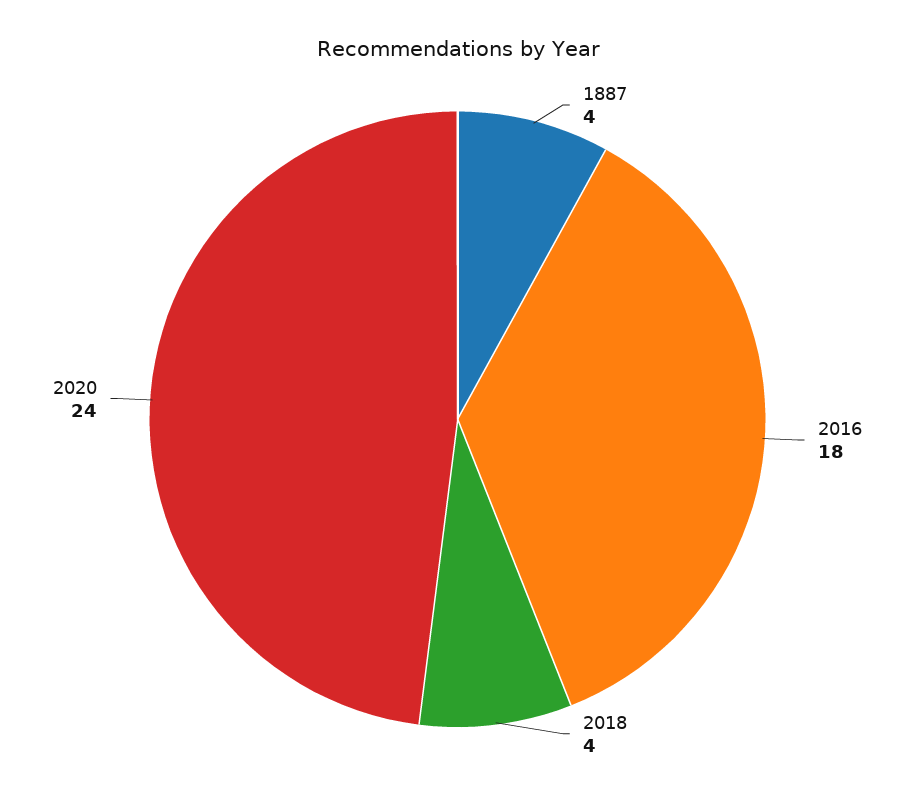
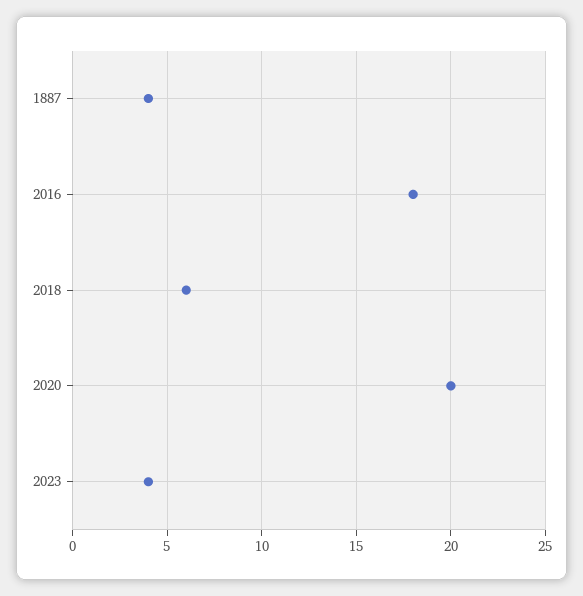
2018: 4 -> 6
2020: 24 -> 20
2023: none -> 4

